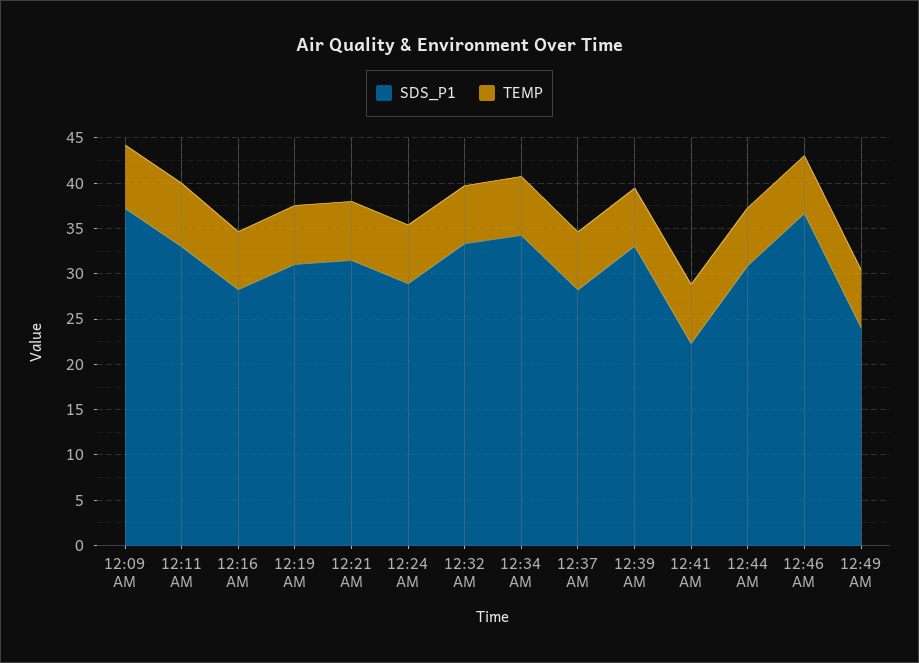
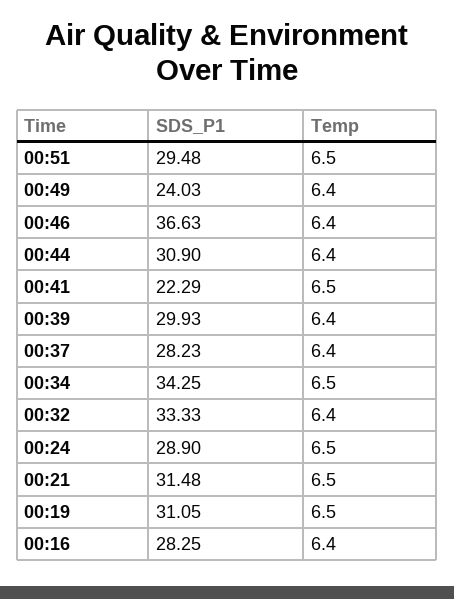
SDS_P1, 12:09 AM: 37 -> none
TEMP, 12:09 AM: 7 -> none
SDS_P1, 12:11 AM: 33 -> none
TEMP, 12:11 AM: 7 -> none
SDS_P1, 12:39 AM: 33 -> 29.93
SDS_P1, 00:51: none -> 29.48
TEMP, 00:51: none -> 6.5

